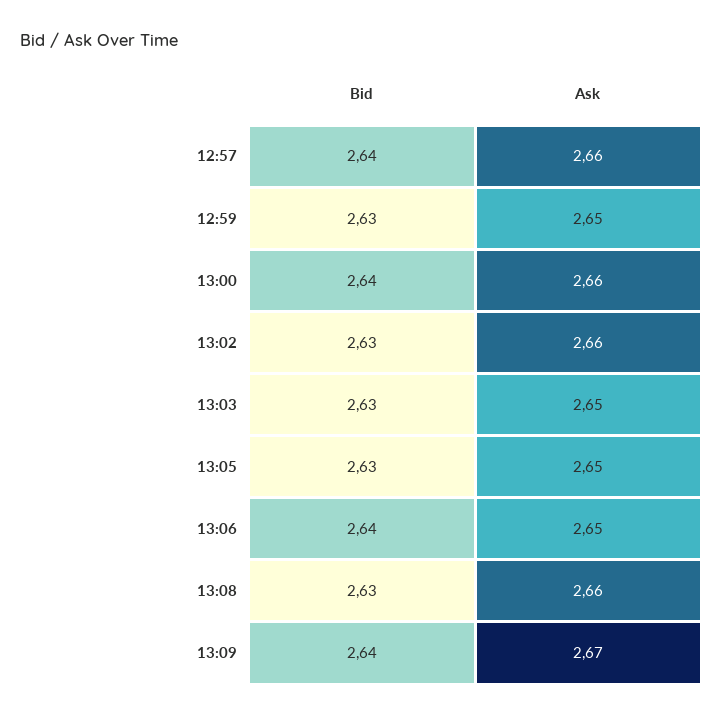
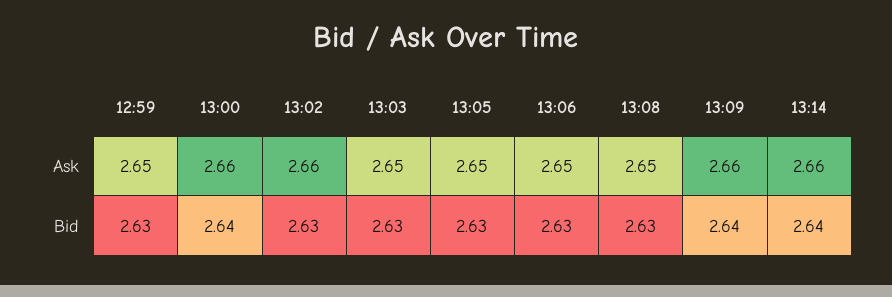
Bid, 12:57: 2.64 -> none
Ask, 12:57: 2.66 -> none
Bid, 13:06: 2.64 -> 2.63
Ask, 13:08: 2.66 -> 2.65
Ask, 13:09: 2.67 -> 2.66
Ask, 13:14: none -> 2.66
Bid, 13:14: none -> 2.64

